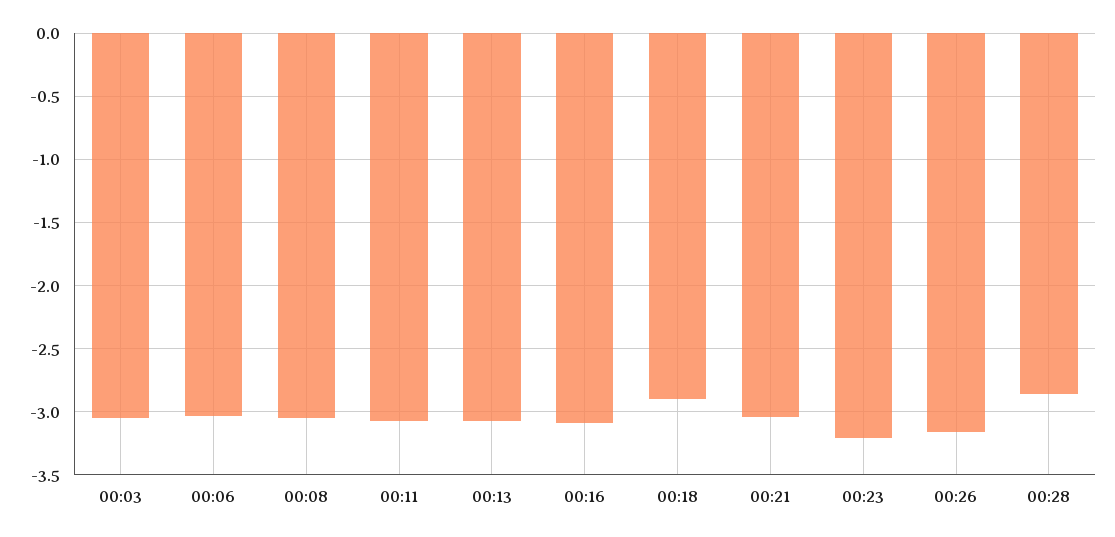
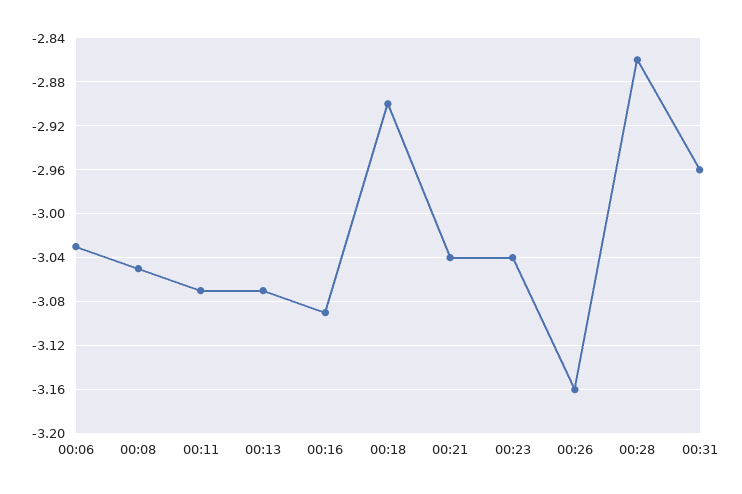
00:03: -3.05 -> none
00:23: -3.2 -> -3.04
00:31: none -> -2.96

